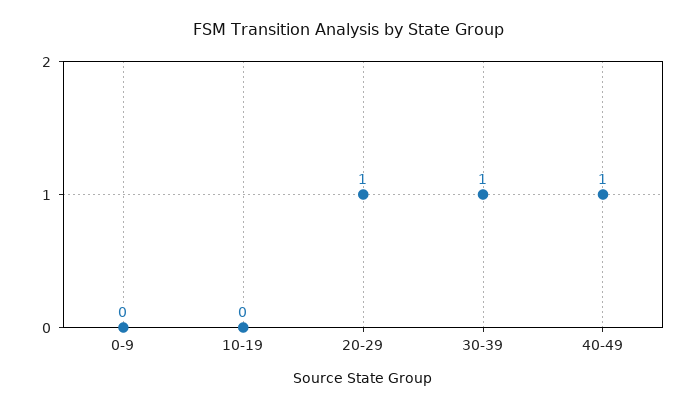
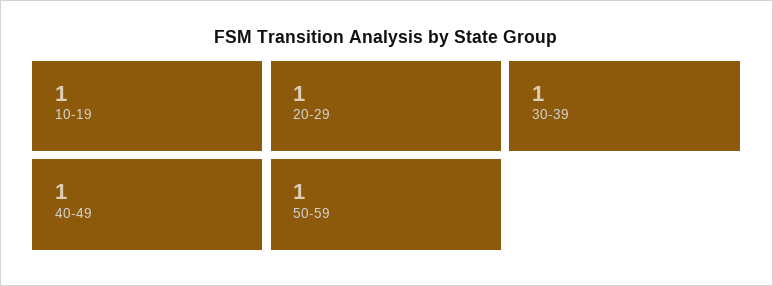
0-9: 0 -> none
10-19: 0 -> 1
50-59: none -> 1

